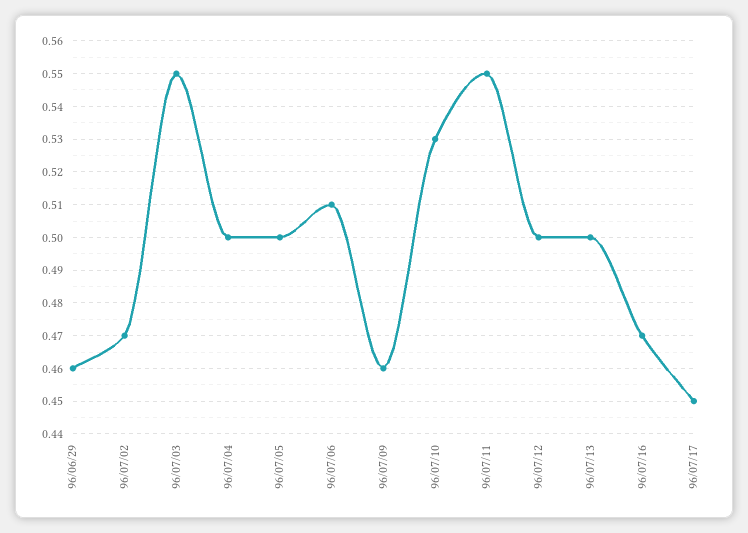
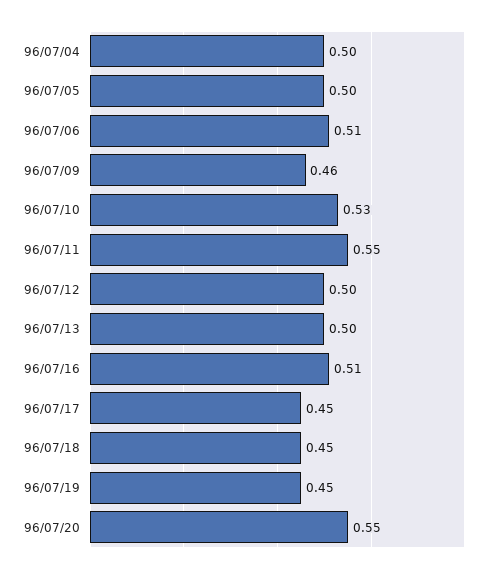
96/06/29: 0.46 -> none
96/07/02: 0.47 -> none
96/07/03: 0.55 -> none
96/07/16: 0.47 -> 0.51
96/07/18: none -> 0.45
96/07/19: none -> 0.45
96/07/20: none -> 0.55

